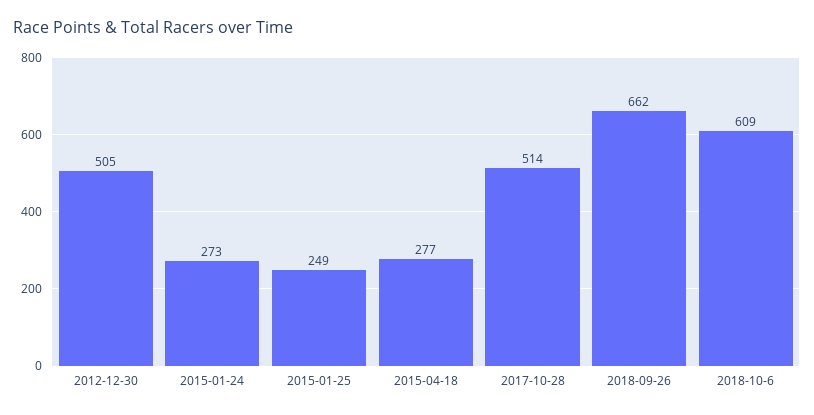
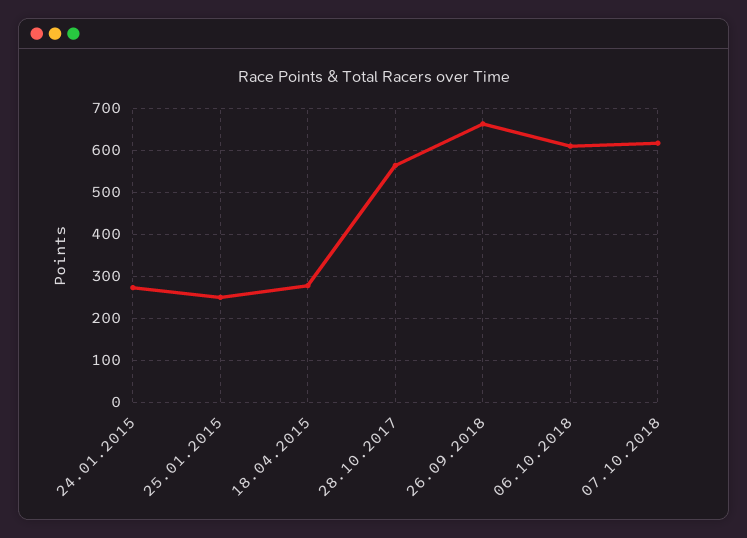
2012-12-30: 505 -> none
2017-10-28: 514 -> 560
07.10.2018: none -> 620

